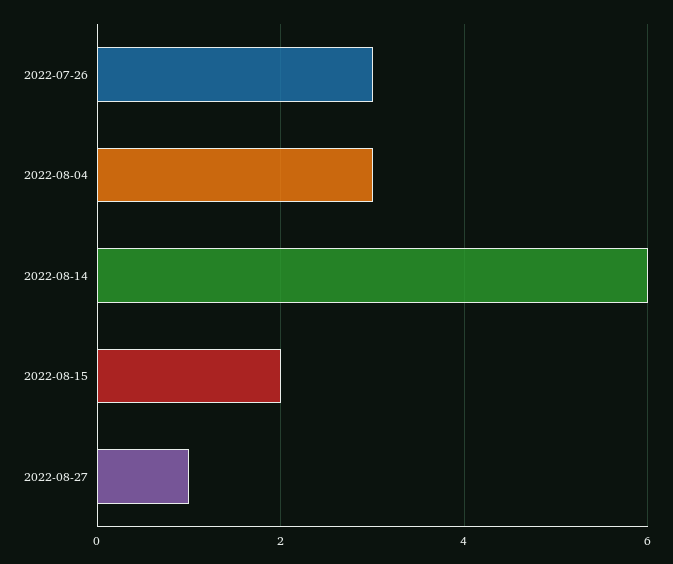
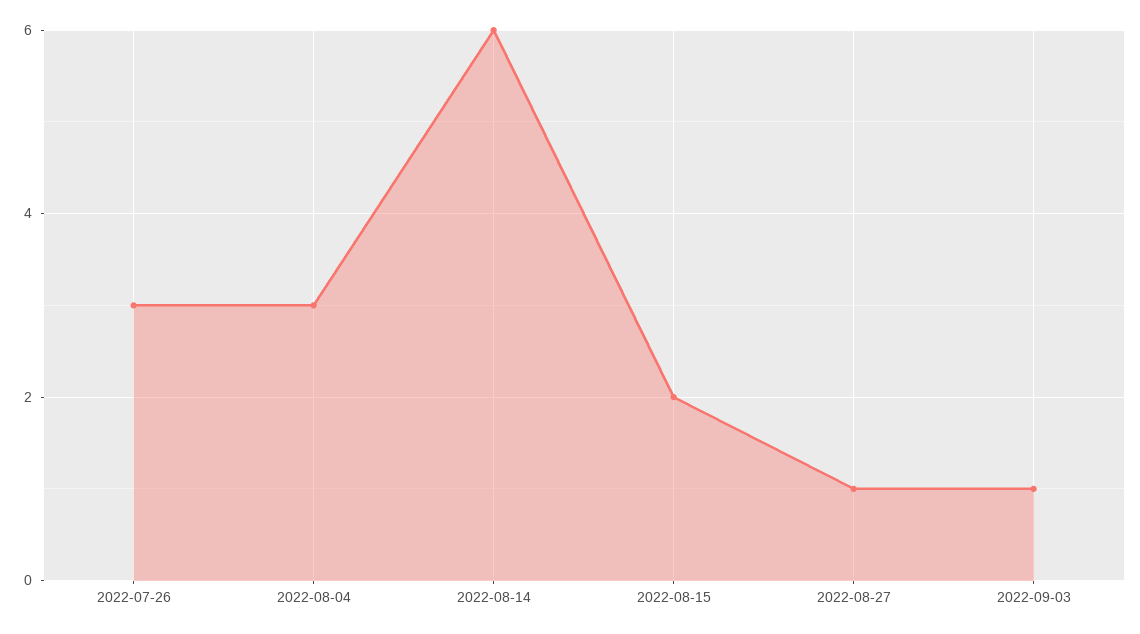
2022-09-03: none -> 1

